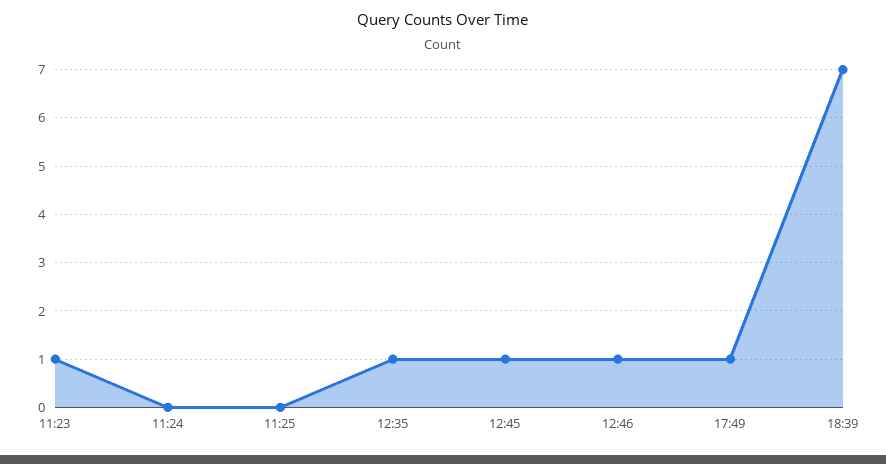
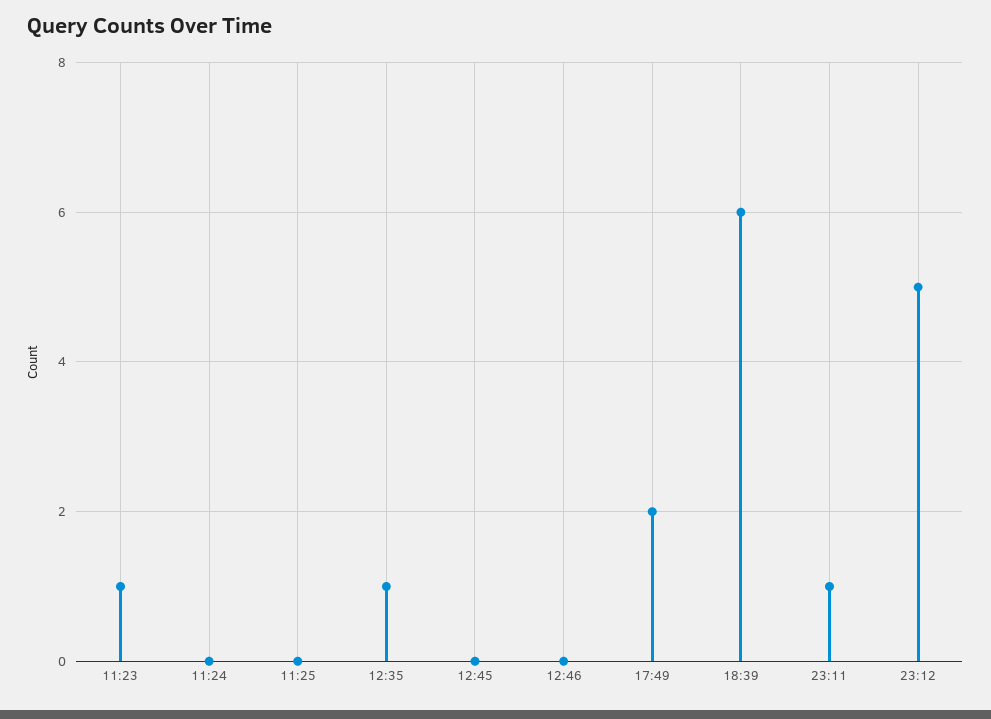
12:45: 1 -> 0
12:46: 1 -> 0
17:49: 1 -> 2
18:39: 7 -> 6
23:11: none -> 1
23:12: none -> 5

